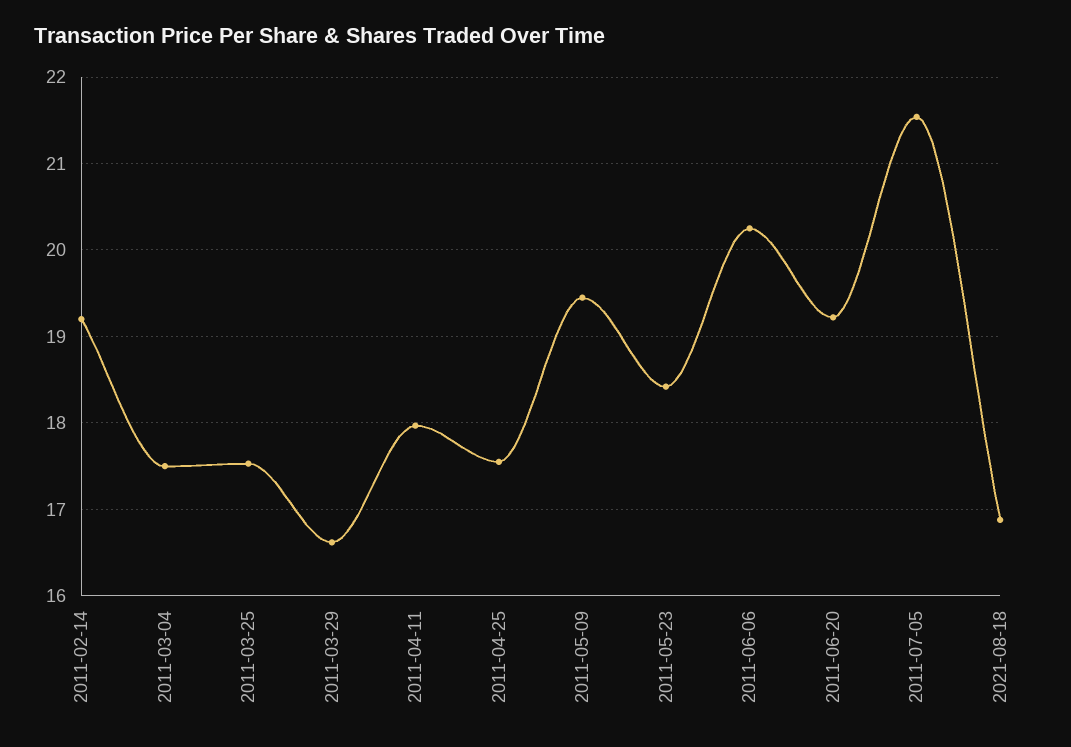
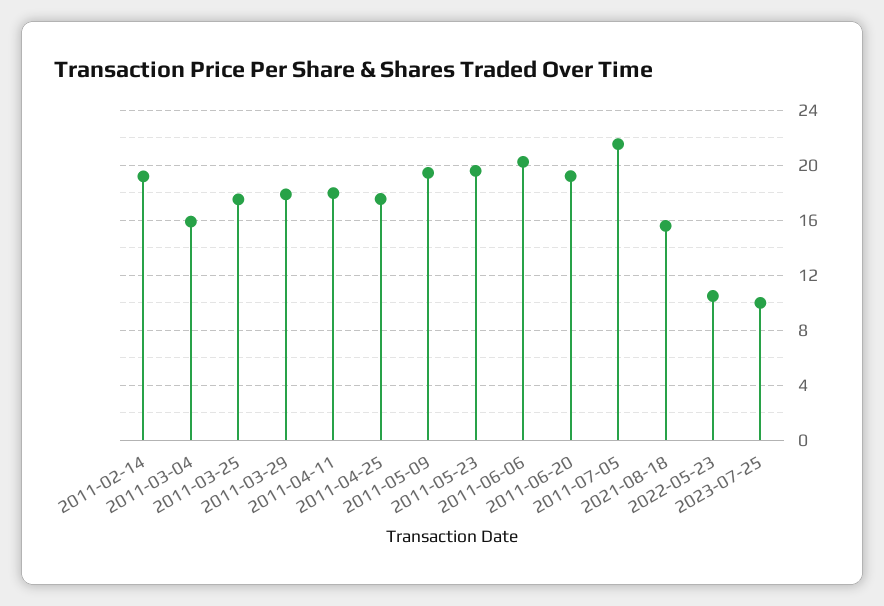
2011-03-04: 17.5 -> 16
2011-03-29: 16.6 -> 18
2011-05-23: 18.4 -> 19.5
2021-08-18: 16.9 -> 15.5
2022-05-23: none -> 10.5
2023-07-25: none -> 10

